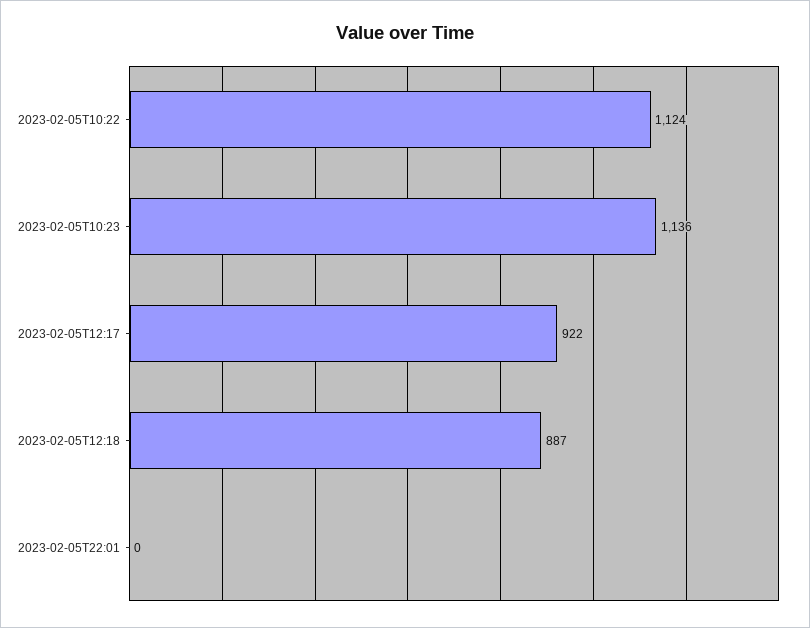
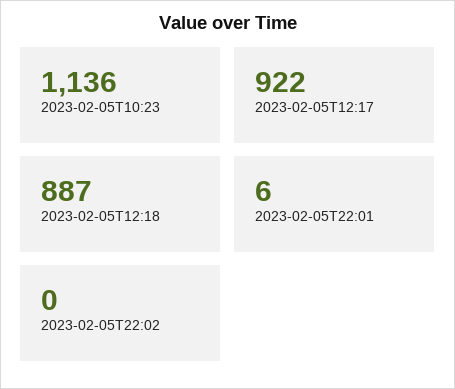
2023-02-05T10:22: 1124 -> none
2023-02-05T22:01: 0 -> 6
2023-02-05T22:02: none -> 0

